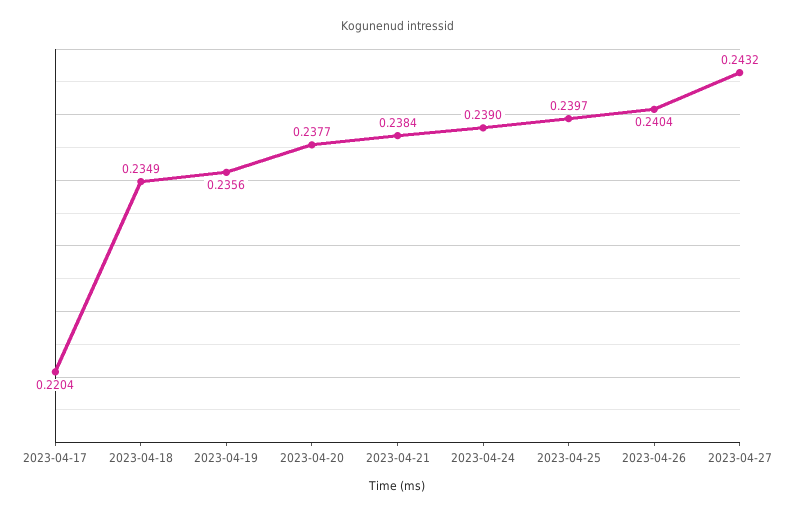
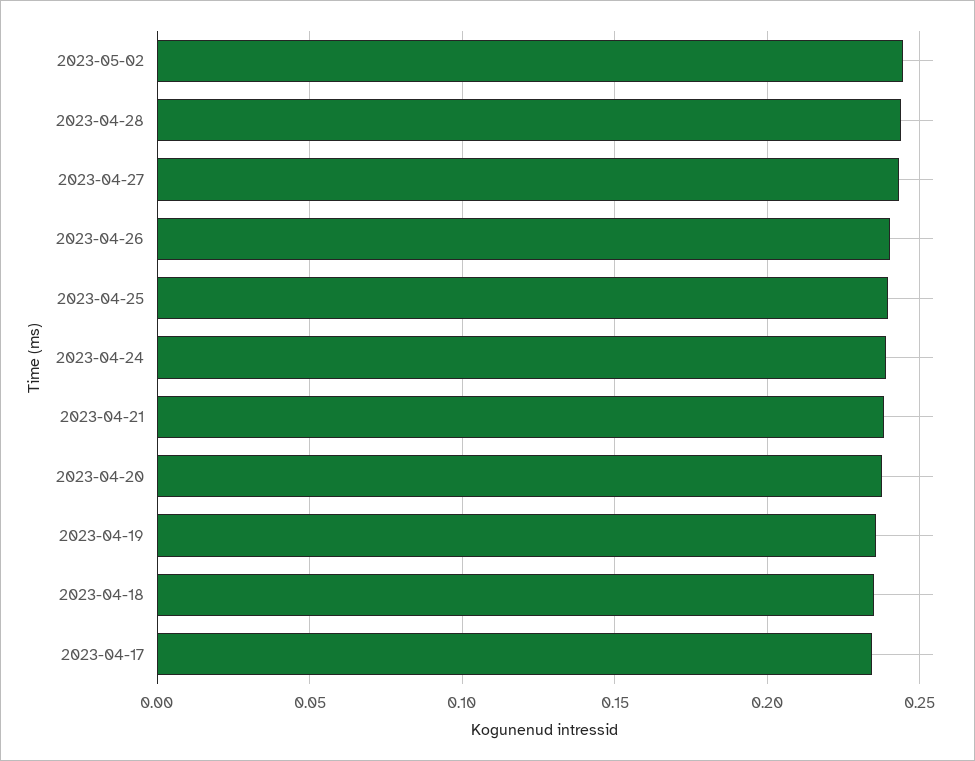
2023-04-17: 0.2204 -> 0.235
2023-05-02: none -> 0.245
2023-04-28: none -> 0.245

